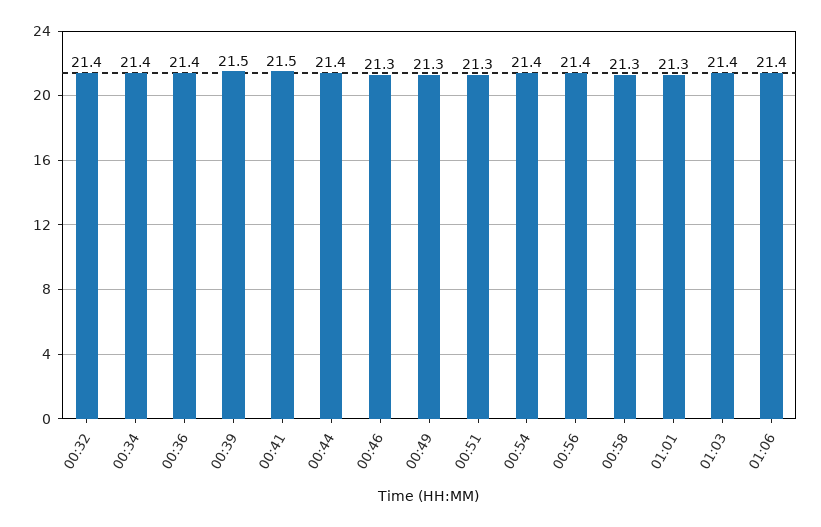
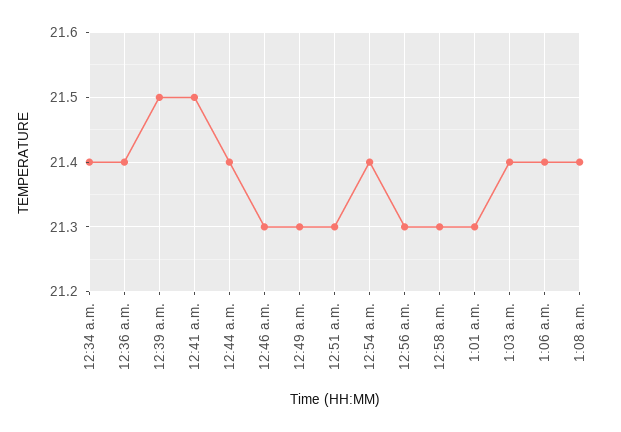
00:32: 21.4 -> none
00:56: 21.4 -> 21.3
1:08 a.m.: none -> 21.4

